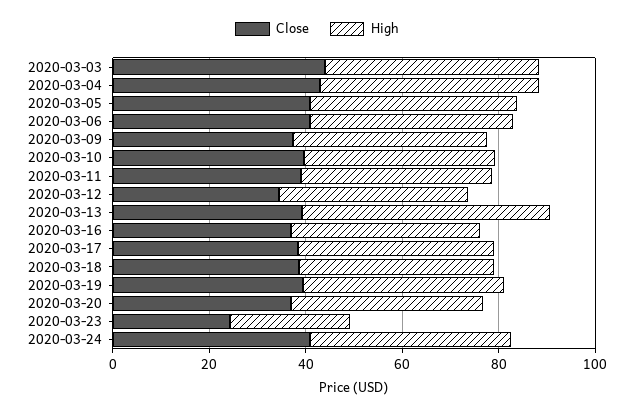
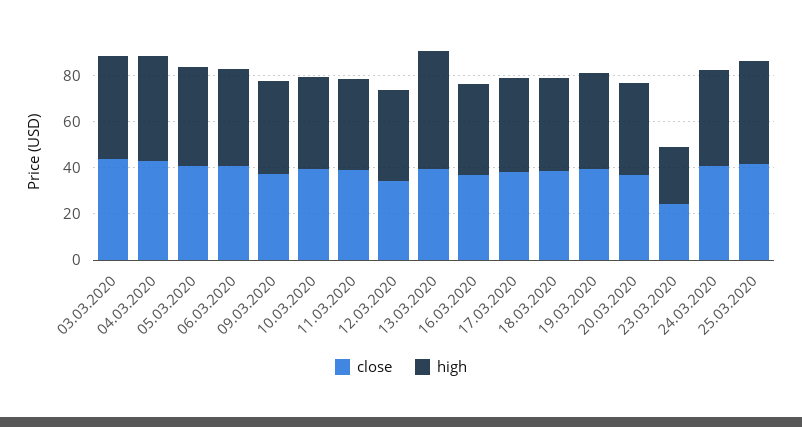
Close, 25.03.2020: none -> 40
High, 25.03.2020: none -> 45

